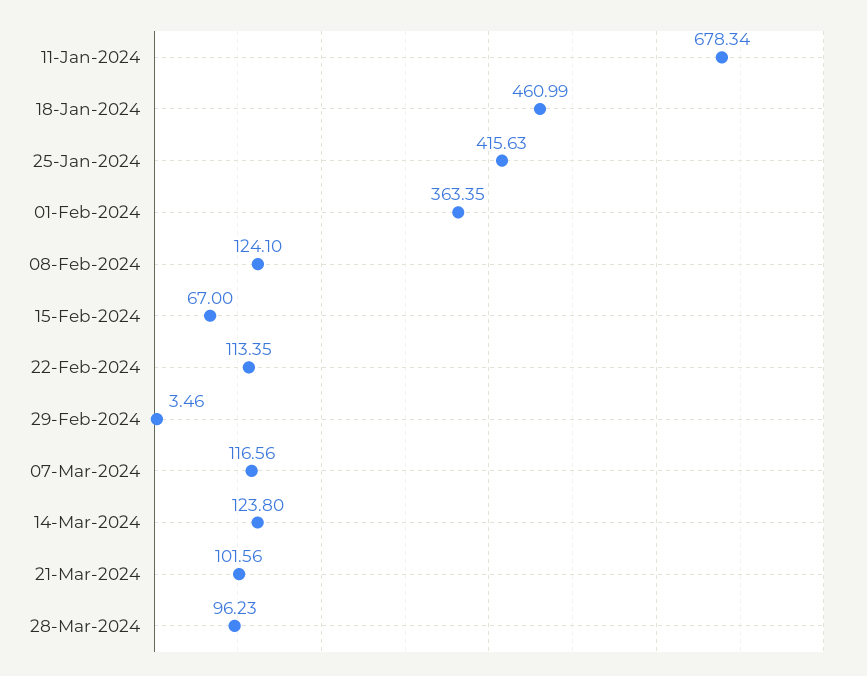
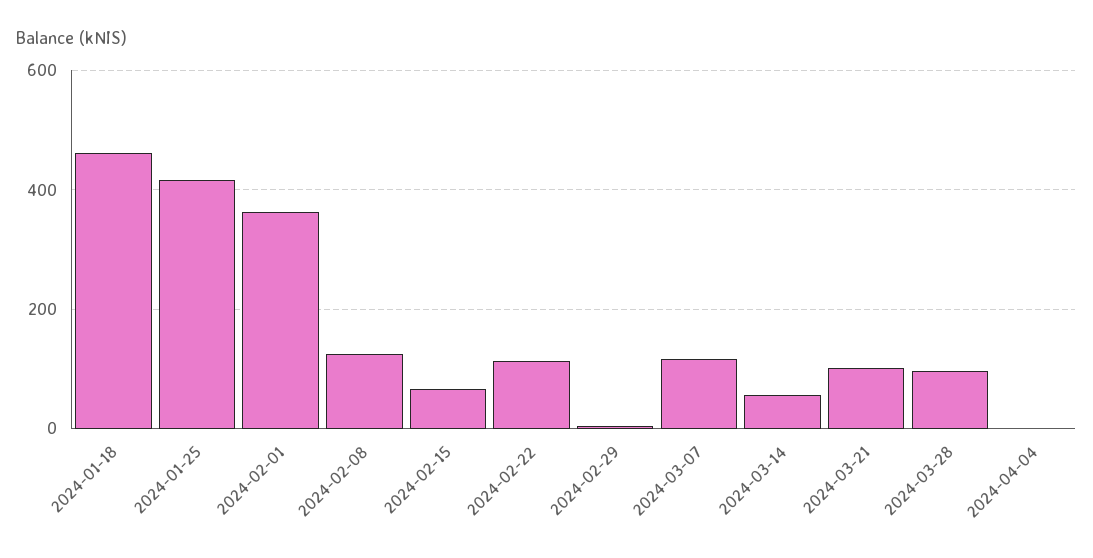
11-Jan-2024: 678.34 -> none
14-Mar-2024: 123.8 -> 60
2024-04-04: none -> 0

